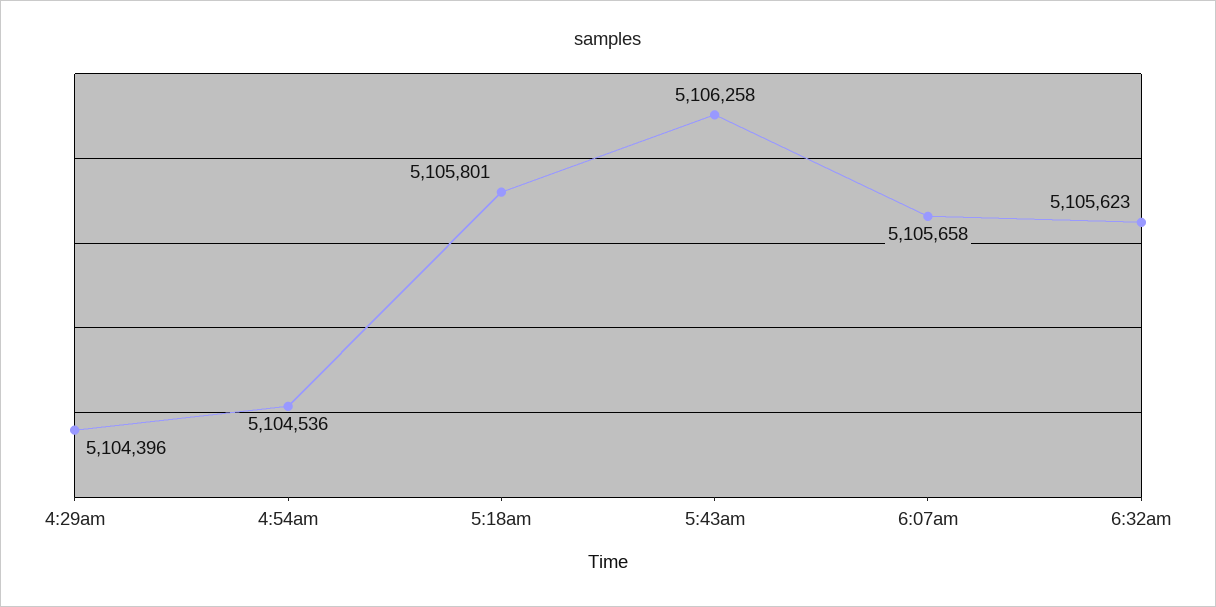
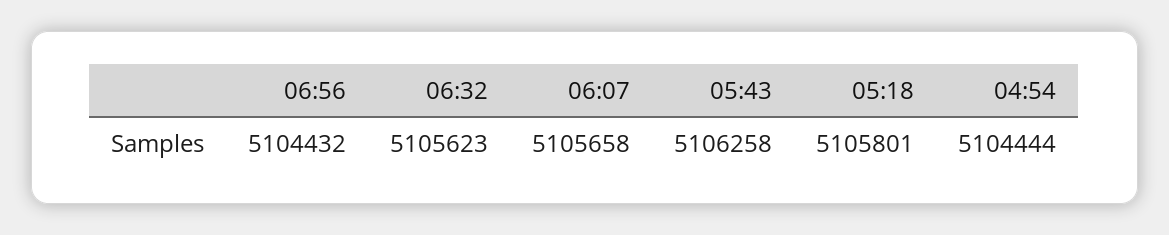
4:29am: 5104396 -> none
4:54am: 5104536 -> 5104444
06:56: none -> 5104432

